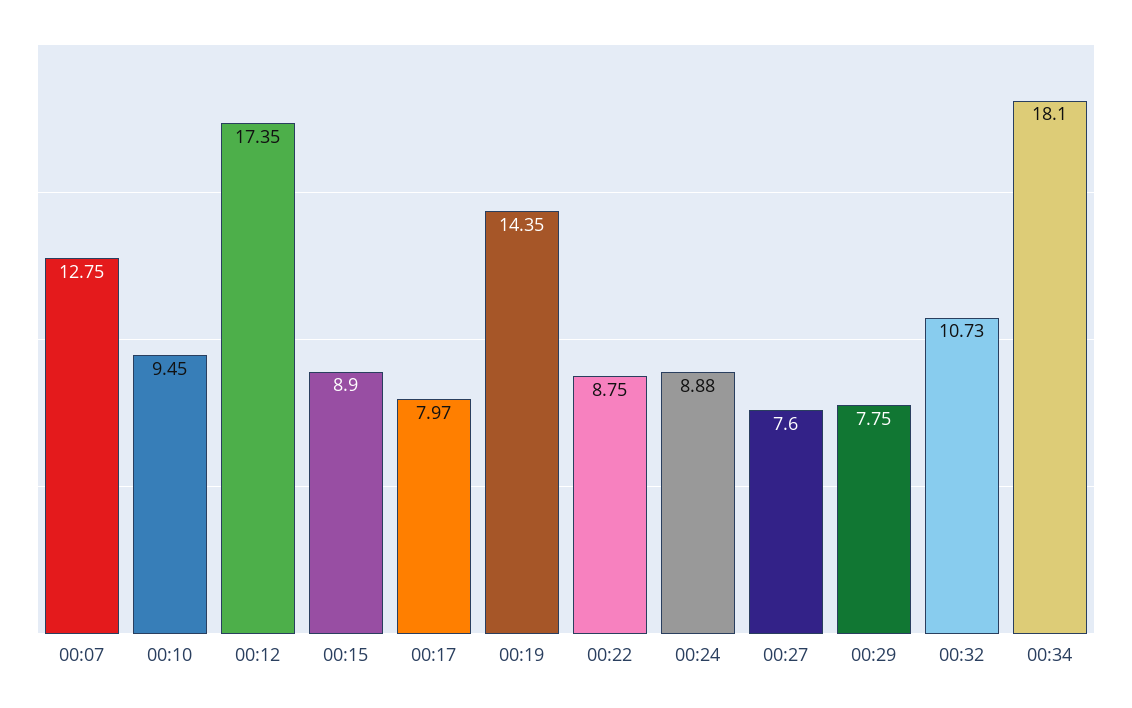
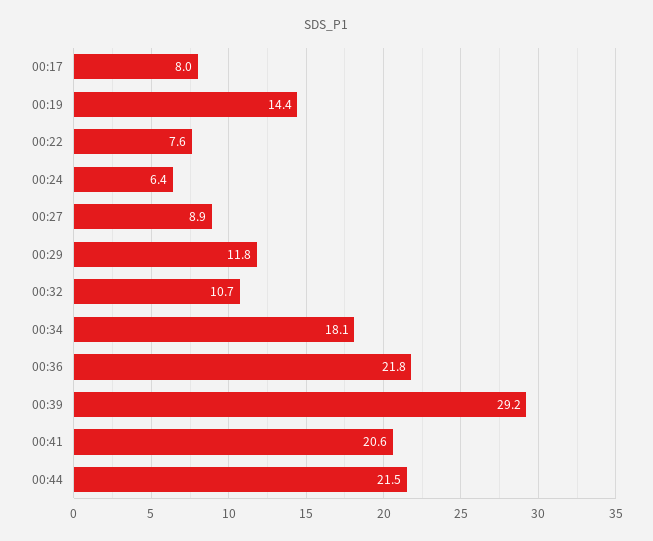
00:07: 12.75 -> none
00:10: 9.45 -> none
00:12: 17.35 -> none
00:15: 8.9 -> none
00:22: 8.75 -> 7.6
00:24: 8.88 -> 6.4
00:27: 7.6 -> 8.9
00:29: 7.75 -> 11.8
00:36: none -> 21.8
00:39: none -> 29.2
00:41: none -> 20.6
00:44: none -> 21.5

